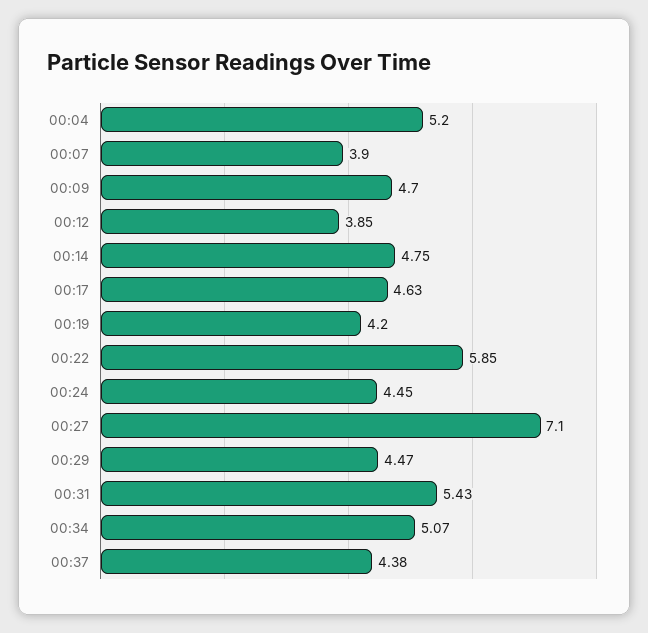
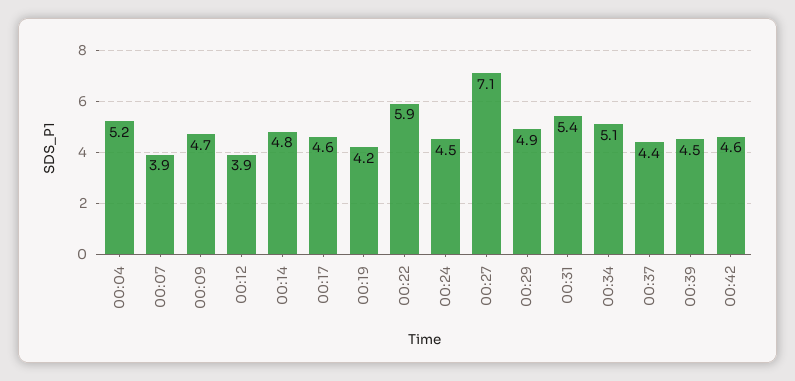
00:29: 4.47 -> 4.9
00:39: none -> 4.5
00:42: none -> 4.6

